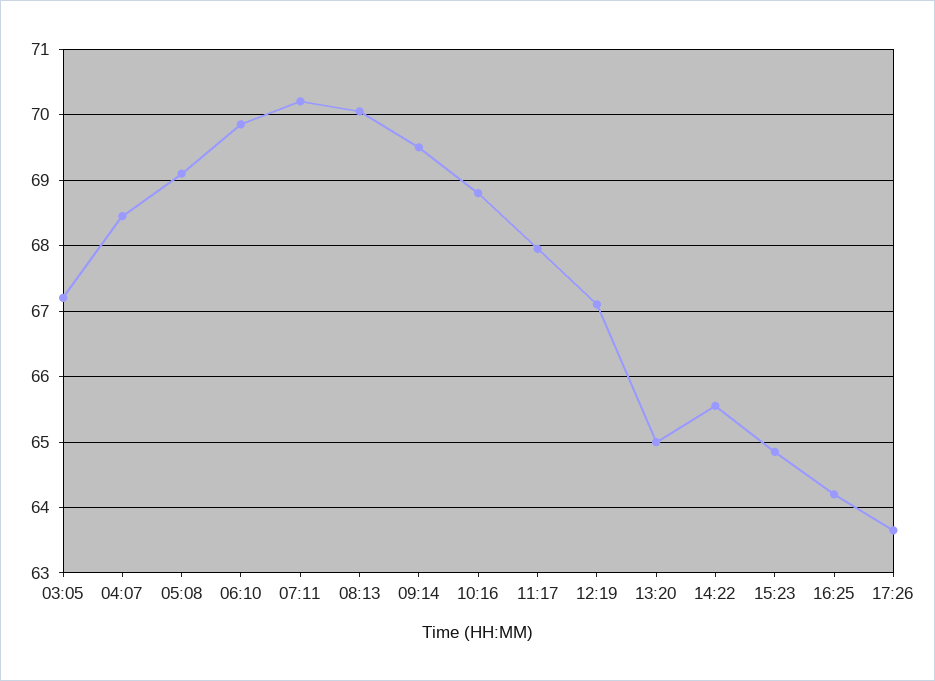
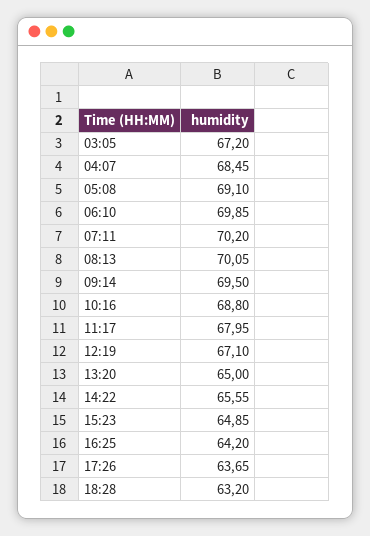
18:28: none -> 63.2

